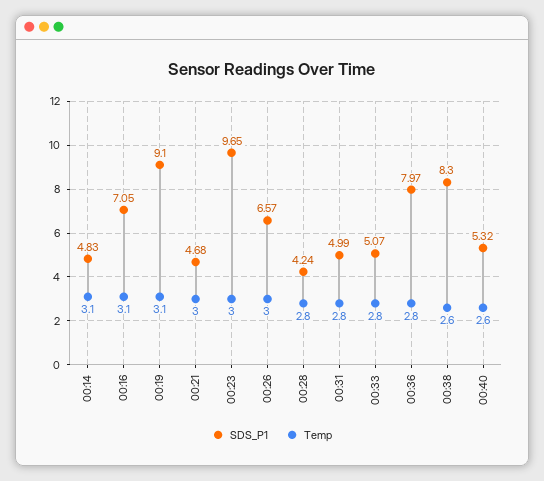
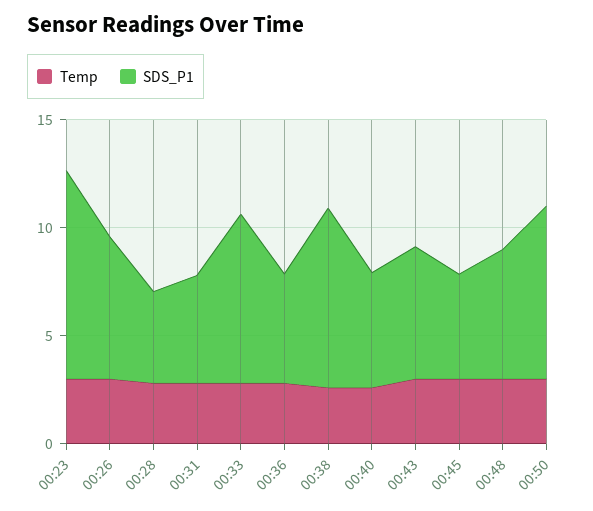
SDS_P1, 00:14: 4.83 -> none
Temp, 00:14: 3.1 -> none
SDS_P1, 00:16: 7.05 -> none
Temp, 00:16: 3.1 -> none
SDS_P1, 00:19: 9.1 -> none
Temp, 00:19: 3.1 -> none
SDS_P1, 00:21: 4.68 -> none
Temp, 00:21: 3 -> none
SDS_P1, 00:33: 5.07 -> 8
SDS_P1, 00:36: 7.97 -> 5
Temp, 00:43: none -> 3
SDS_P1, 00:43: none -> 6
Temp, 00:45: none -> 3
SDS_P1, 00:45: none -> 5
Temp, 00:48: none -> 3
SDS_P1, 00:48: none -> 6
Temp, 00:50: none -> 3
SDS_P1, 00:50: none -> 8

